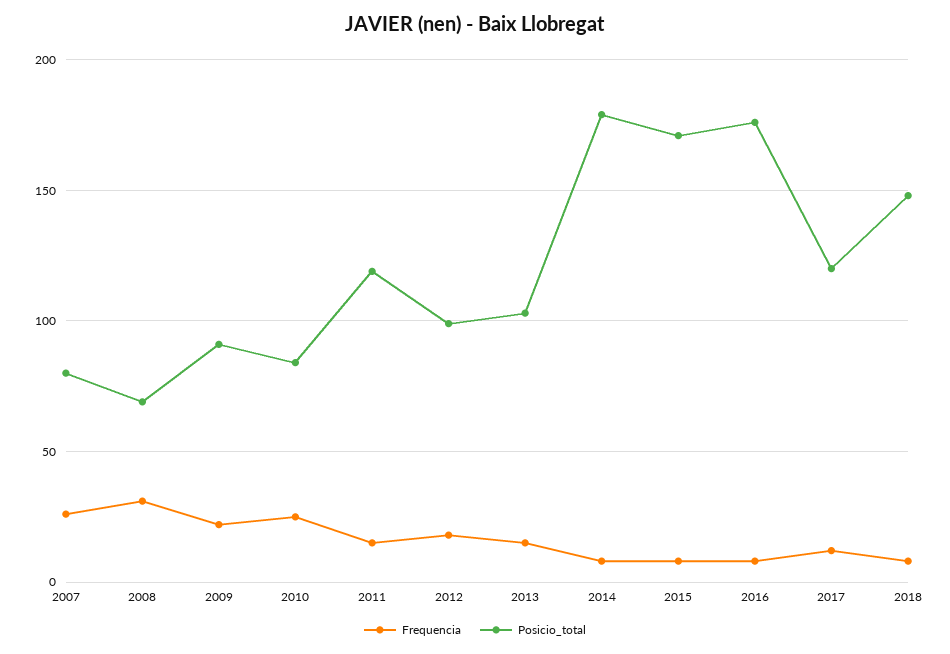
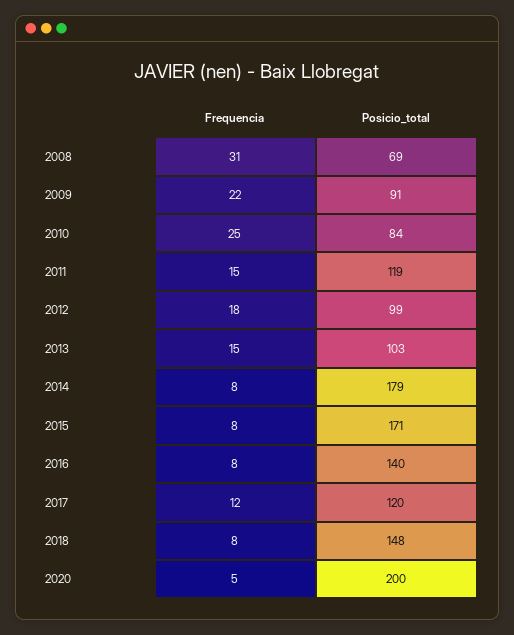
Frequencia, 2007: 25 -> none
Posicio_total, 2007: 80 -> none
Posicio_total, 2016: 175 -> 140
Frequencia, 2020: none -> 5
Posicio_total, 2020: none -> 200

